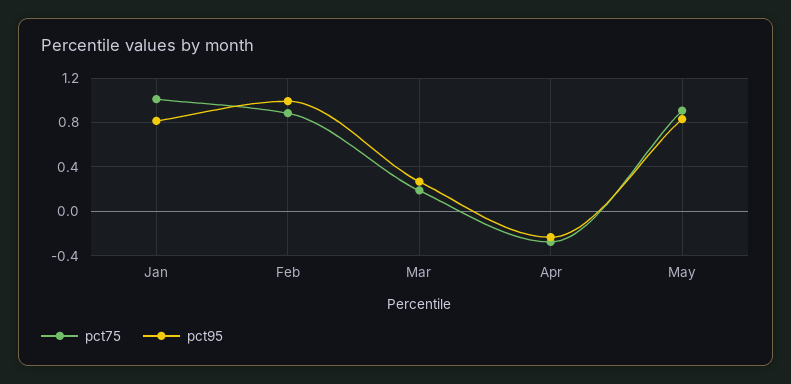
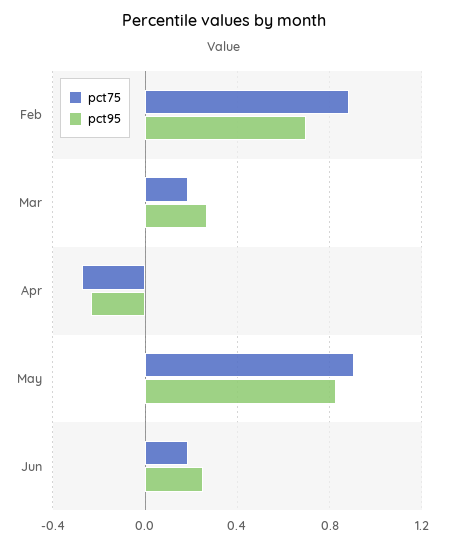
pct75, Jan: 1 -> none
pct95, Jan: 0.8 -> none
pct95, Feb: 1 -> 0.7
pct75, Jun: none -> 0.2
pct95, Jun: none -> 0.25

